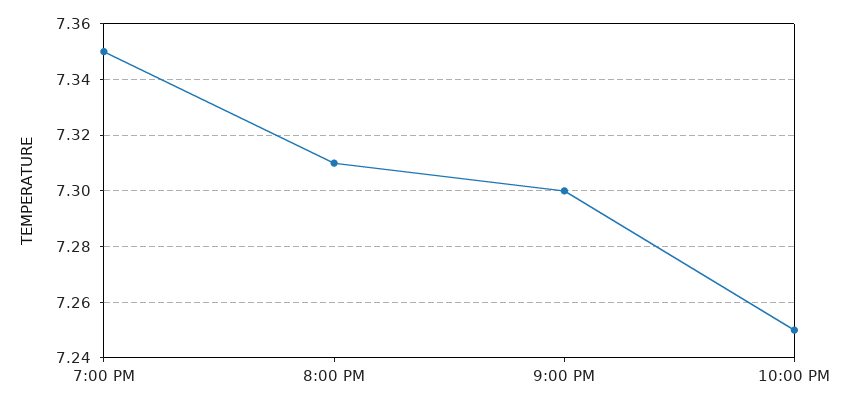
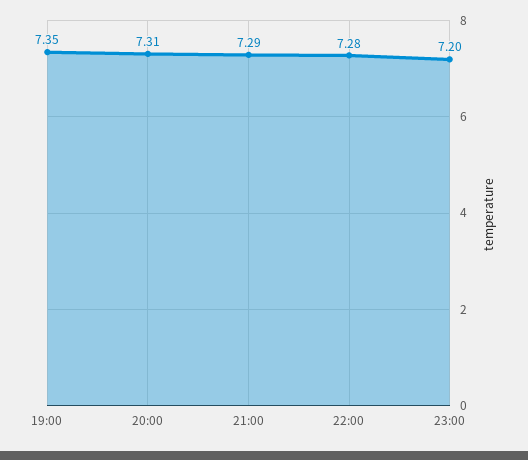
9:00 PM: 7.3 -> 7.29
10:00 PM: 7.25 -> 7.28
23:00: none -> 7.2

